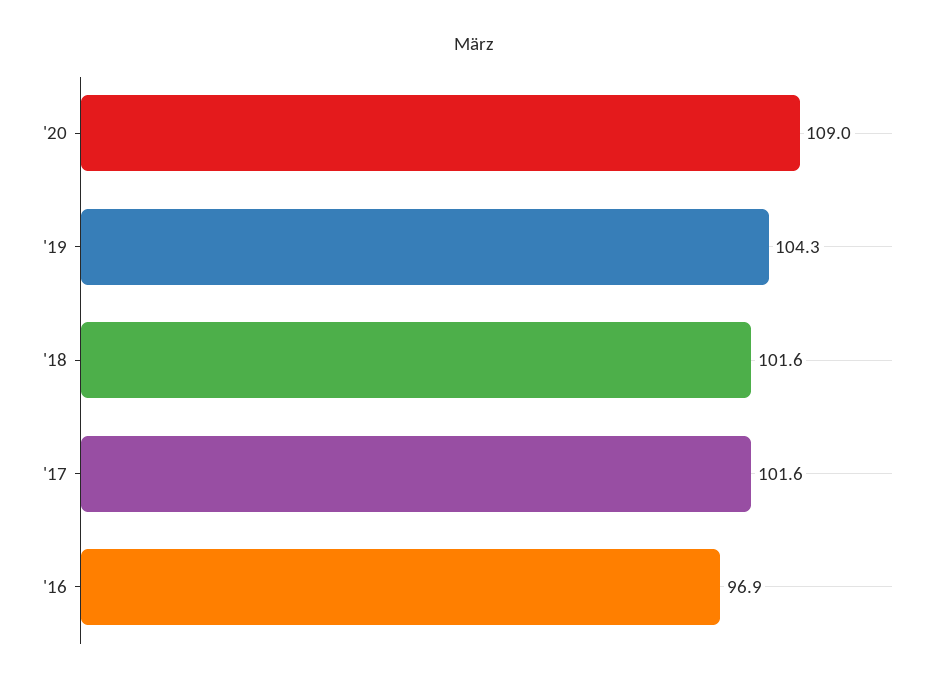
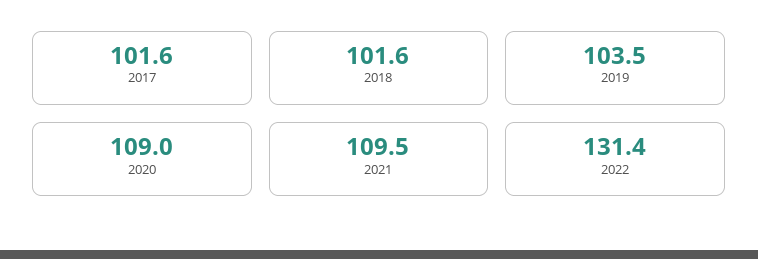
'19: 104.3 -> 103.5
'16: 96.9 -> none
2021: none -> 109.5
2022: none -> 131.4

